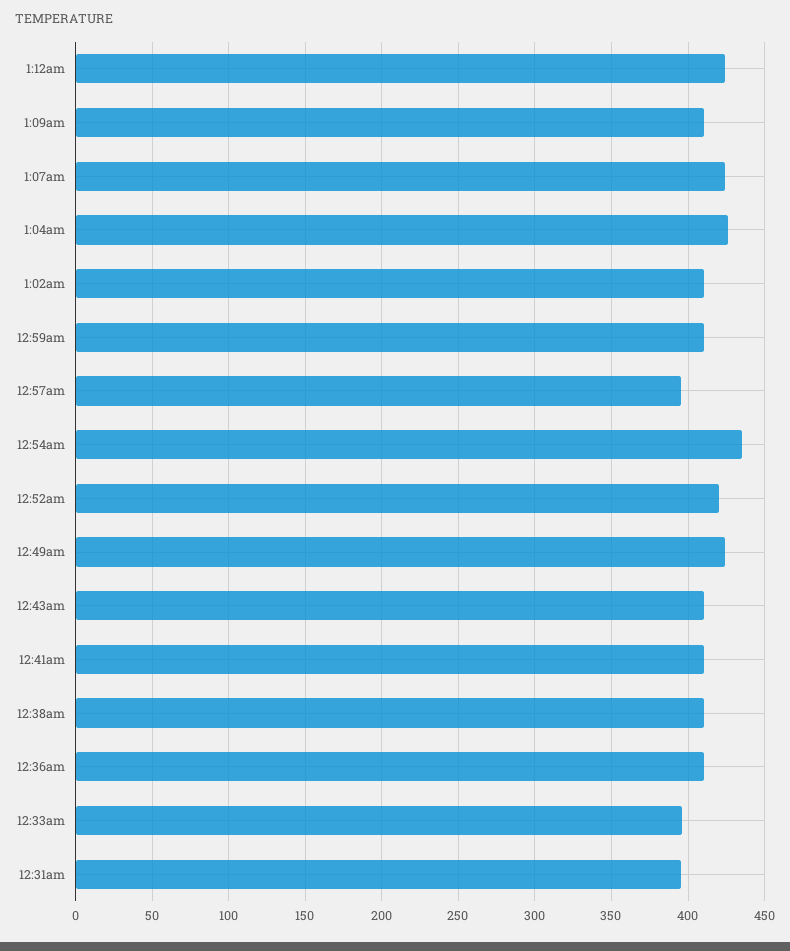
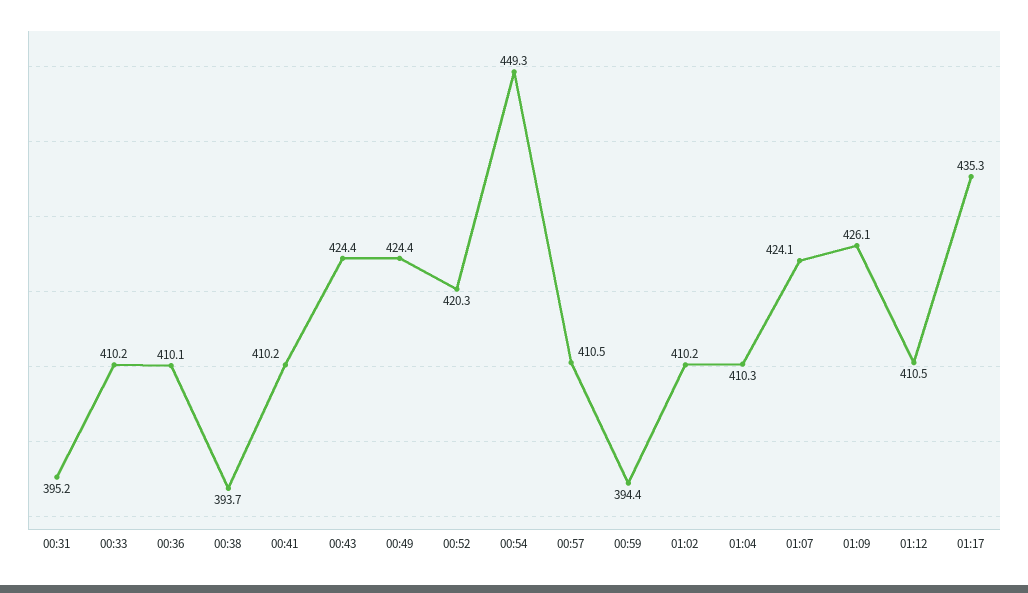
1:12am: 425 -> 410.5
1:09am: 410 -> 426.1
1:04am: 425 -> 410.3
12:59am: 410 -> 394.4
12:57am: 395 -> 410.5
12:54am: 435 -> 449.3
12:43am: 410 -> 424.4
12:38am: 410 -> 393.7
12:33am: 395 -> 410.2
01:17: none -> 435.3

